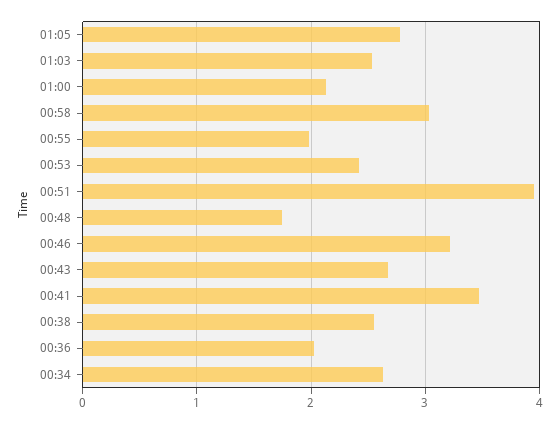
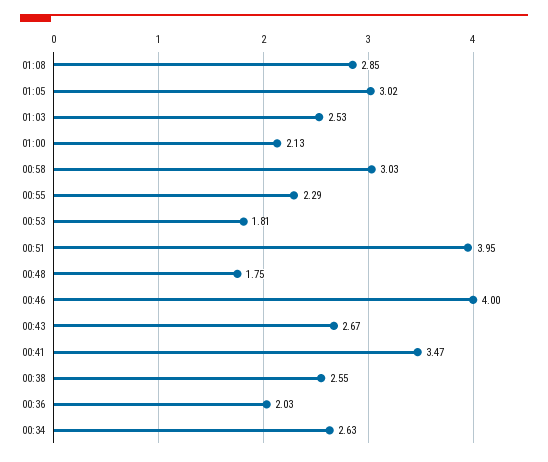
01:05: 2.8 -> 3.02
00:55: 2 -> 2.29
00:53: 2.4 -> 1.81
00:46: 3.2 -> 4
01:08: none -> 2.85

